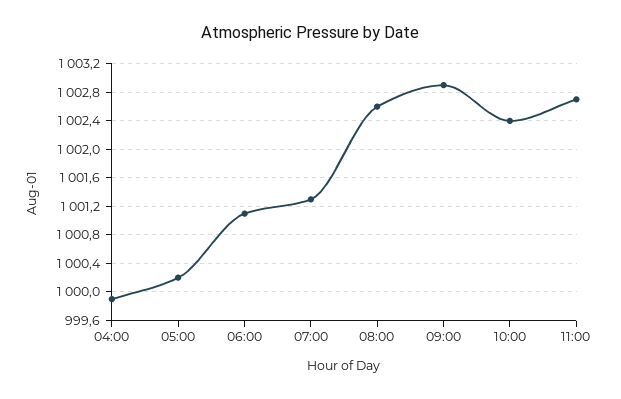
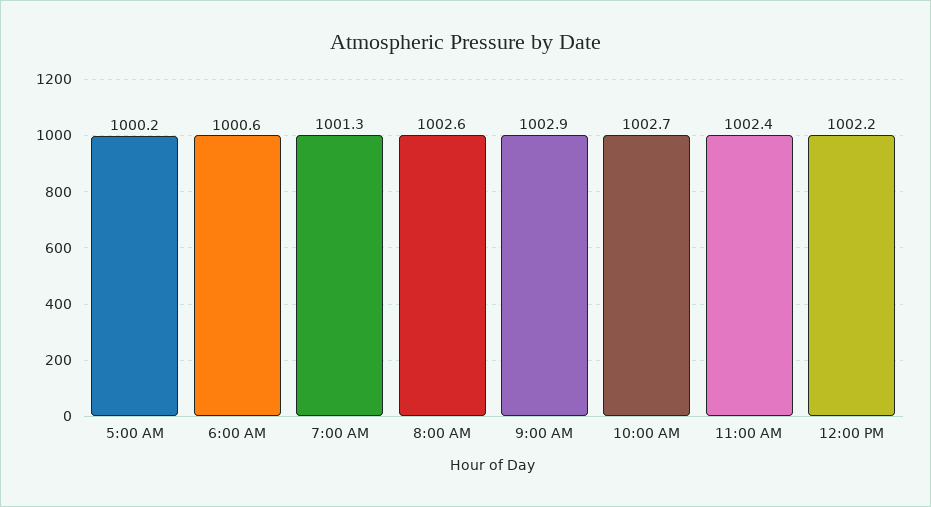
04:00: 999.9 -> none
06:00: 1001.1 -> 1000.6
10:00: 1002.4 -> 1002.7
11:00: 1002.7 -> 1002.4
12:00 PM: none -> 1002.2

